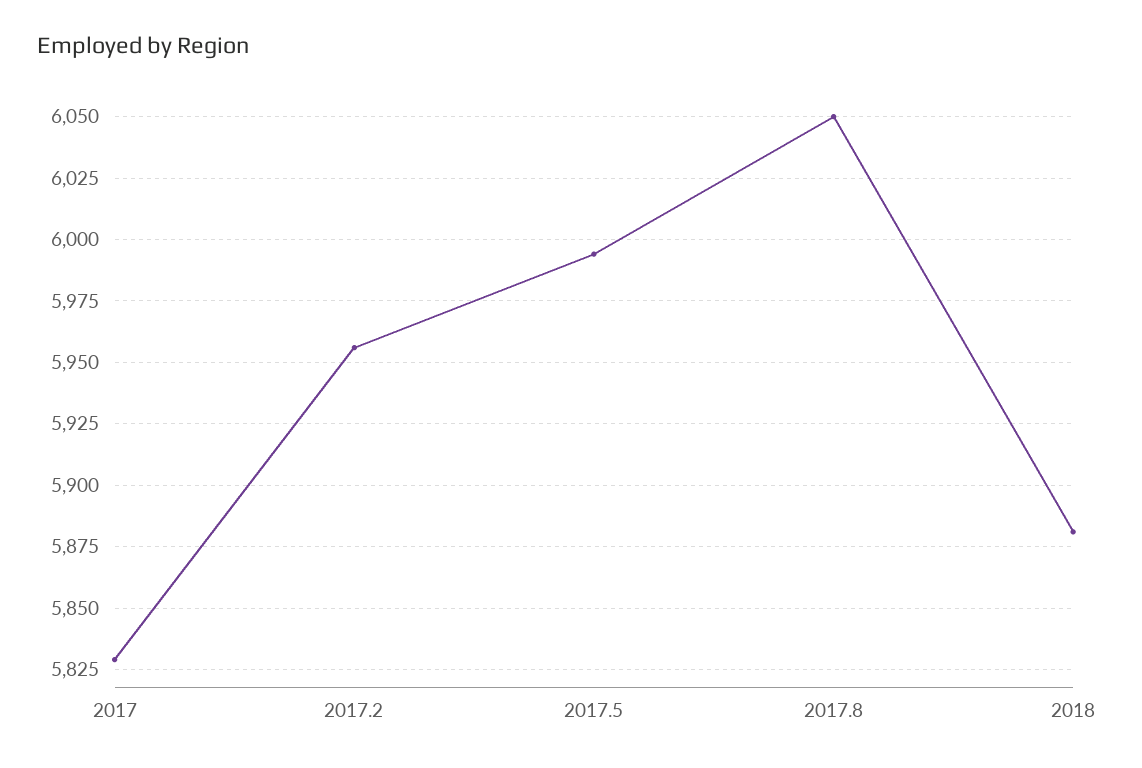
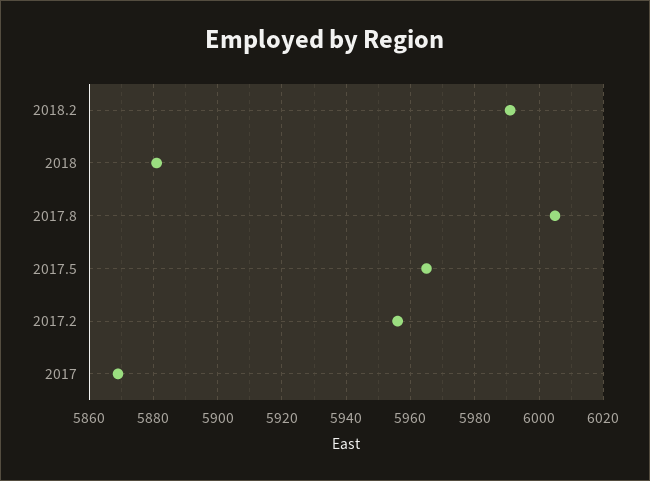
2017: 5830 -> 5870
2017.5: 5995 -> 5965
2017.8: 6050 -> 6005
2018.2: none -> 5990

